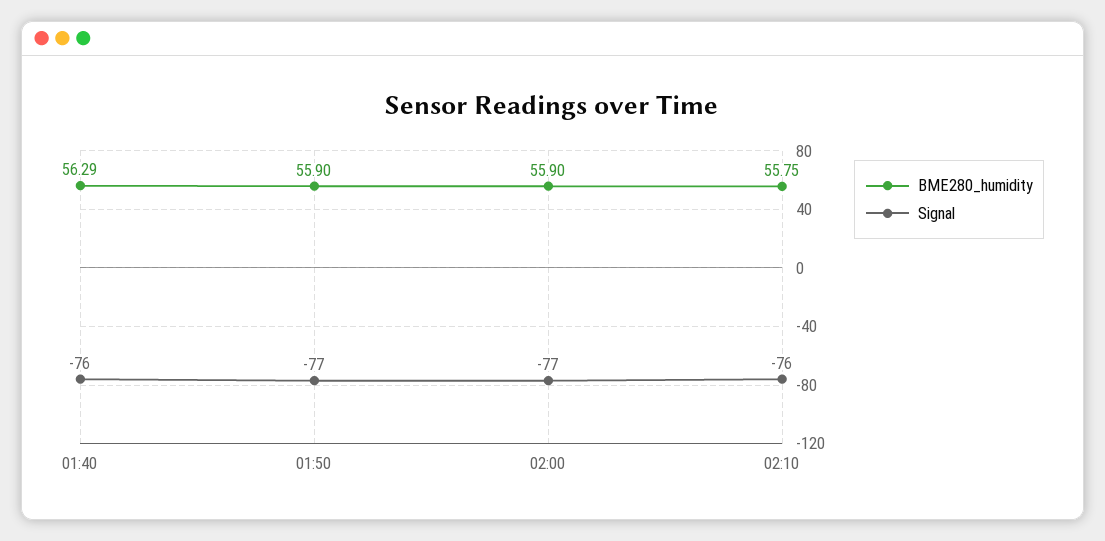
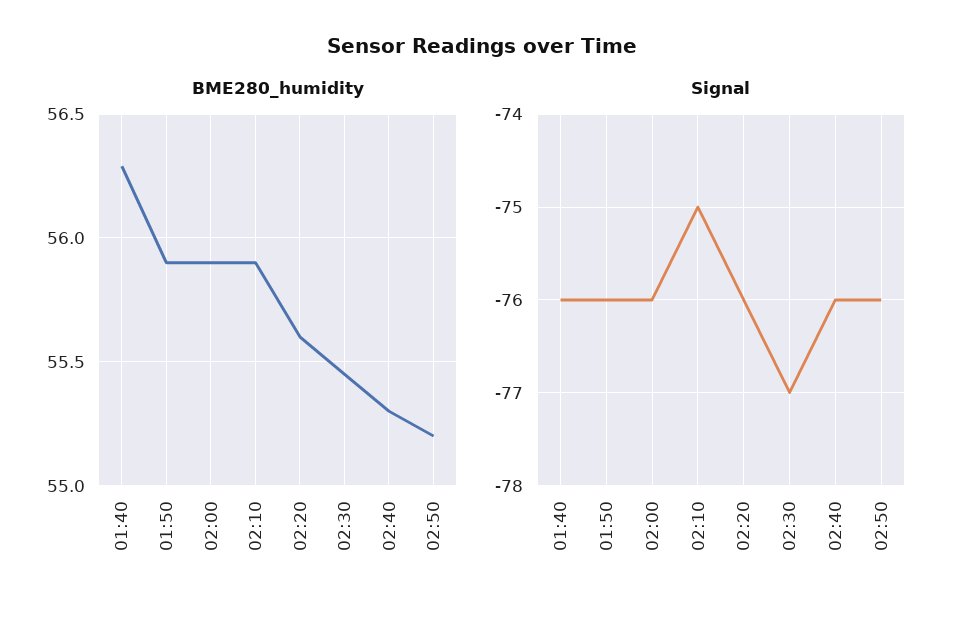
Signal, 01:50: -77 -> -76
Signal, 02:00: -77 -> -76
BME280_humidity, 02:10: 55.75 -> 55.9
Signal, 02:10: -76 -> -75
BME280_humidity, 02:20: none -> 55.6
BME280_humidity, 02:30: none -> 55.45
BME280_humidity, 02:40: none -> 55.3
BME280_humidity, 02:50: none -> 55.2
Signal, 02:20: none -> -76
Signal, 02:30: none -> -77
Signal, 02:40: none -> -76
Signal, 02:50: none -> -76

